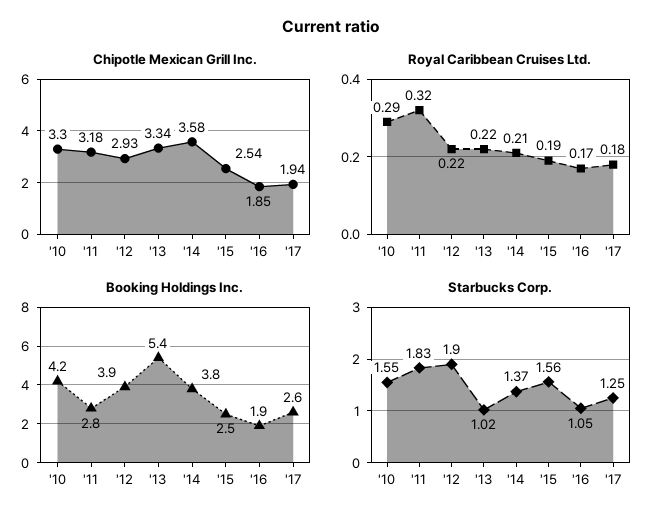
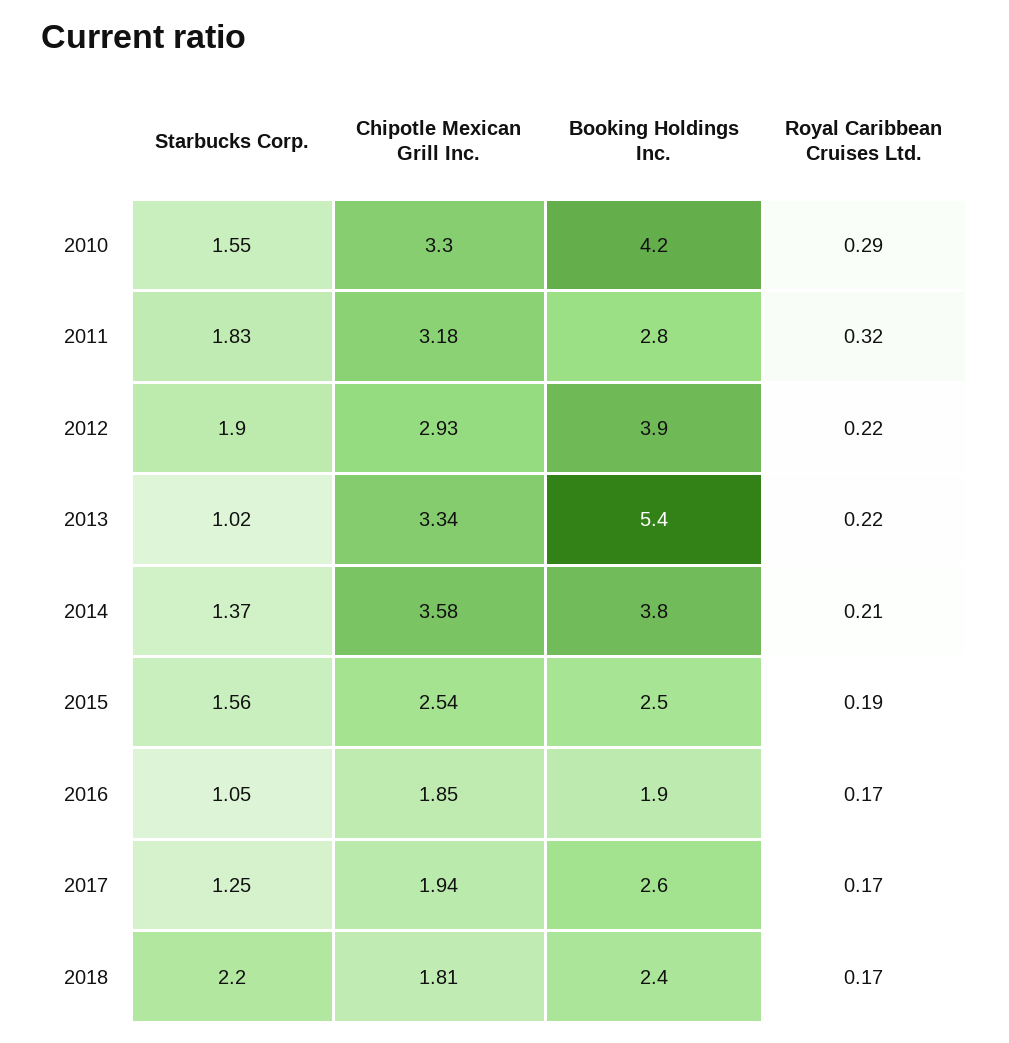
Royal Caribbean Cruises Ltd., '17: 0.18 -> 0.17
Starbucks Corp., 2018: none -> 2.2
Chipotle Mexican Grill Inc., 2018: none -> 1.81
Booking Holdings Inc., 2018: none -> 2.4
Royal Caribbean Cruises Ltd., 2018: none -> 0.17

